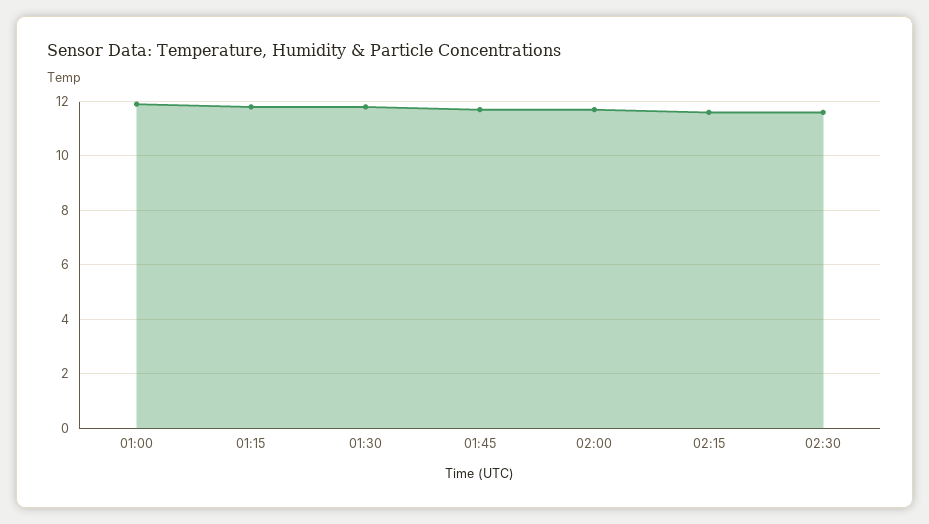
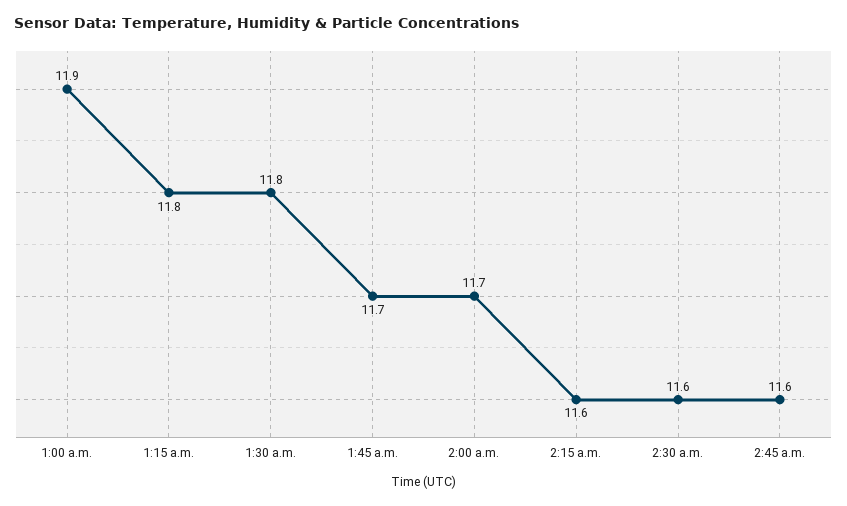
2:45 a.m.: none -> 11.6

